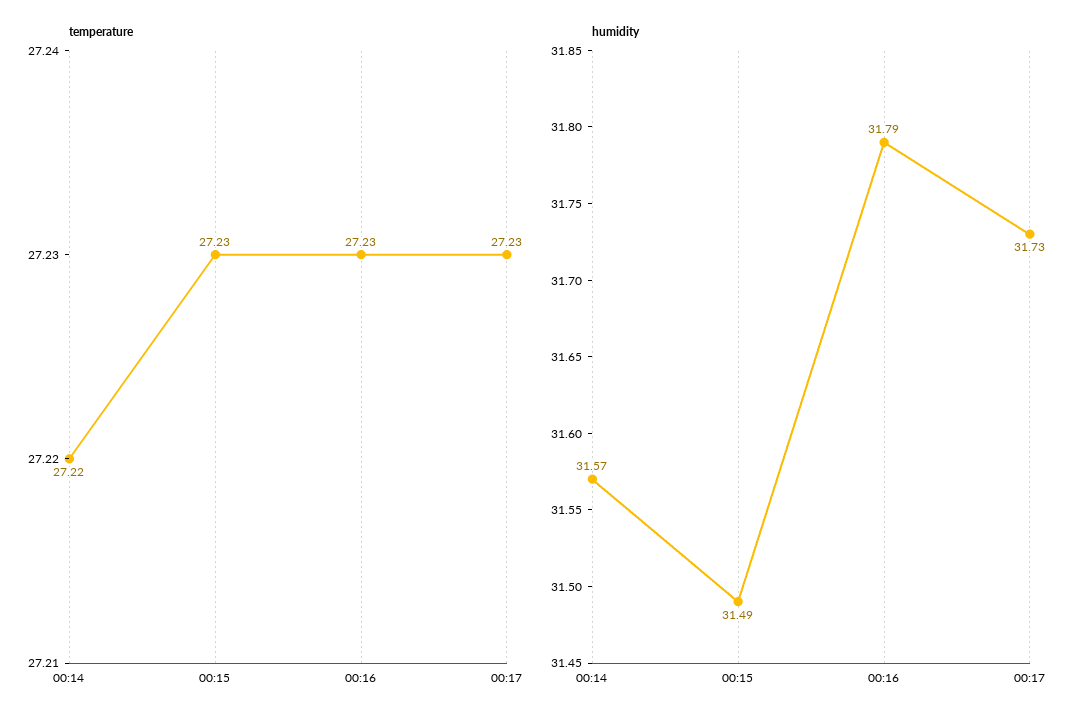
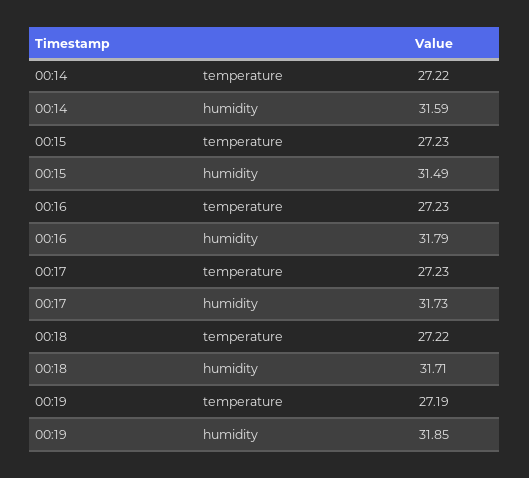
humidity, 00:14: 31.57 -> 31.59
temperature, 00:18: none -> 27.22
humidity, 00:18: none -> 31.71
temperature, 00:19: none -> 27.19
humidity, 00:19: none -> 31.85

